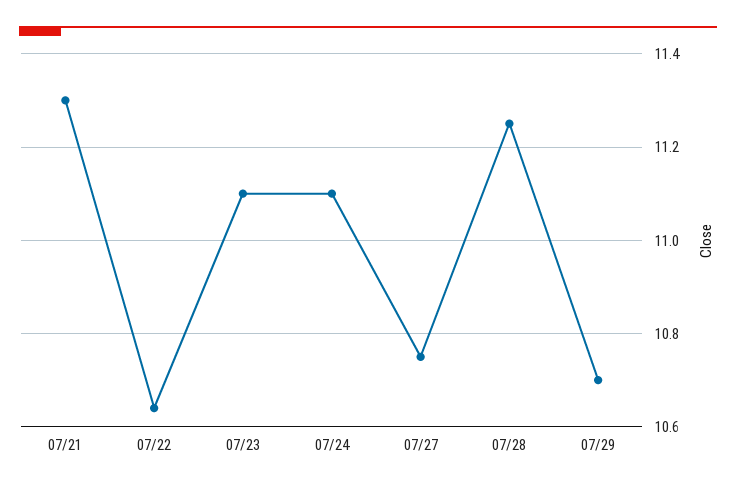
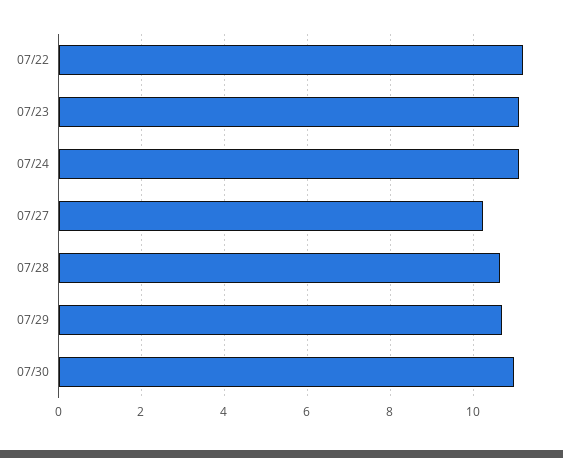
07/21: 11.3 -> none
07/22: 10.65 -> 11.2
07/27: 10.75 -> 10.2
07/28: 11.25 -> 10.6
07/30: none -> 11

